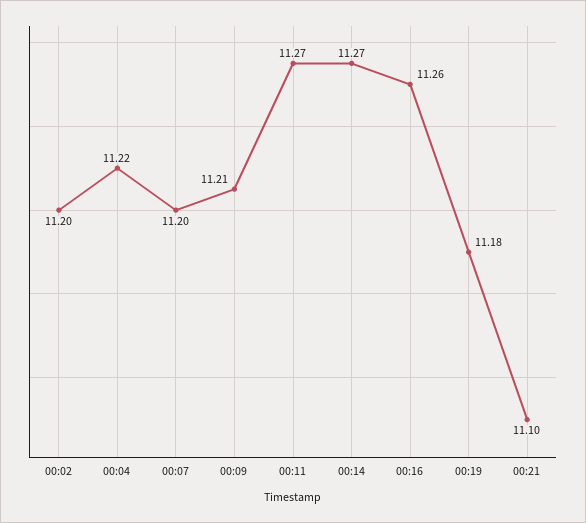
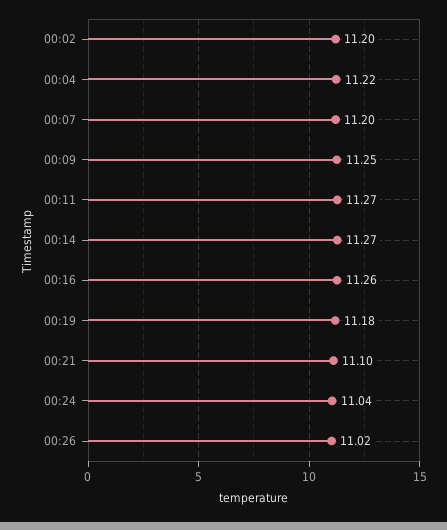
00:09: 11.21 -> 11.25
00:24: none -> 11.04
00:26: none -> 11.02

